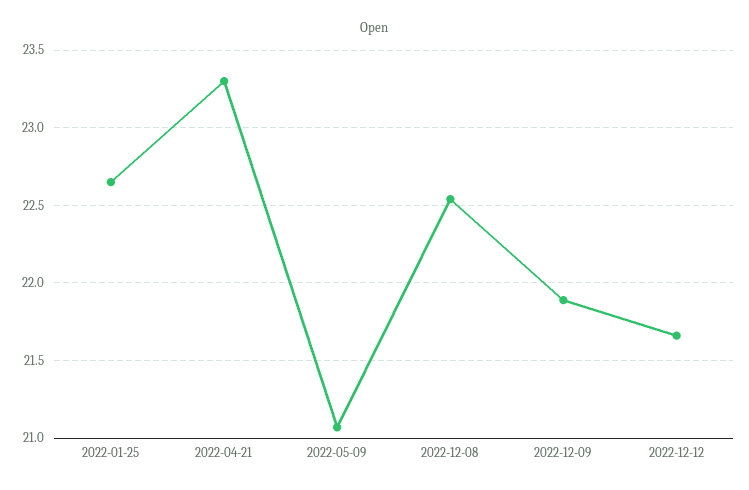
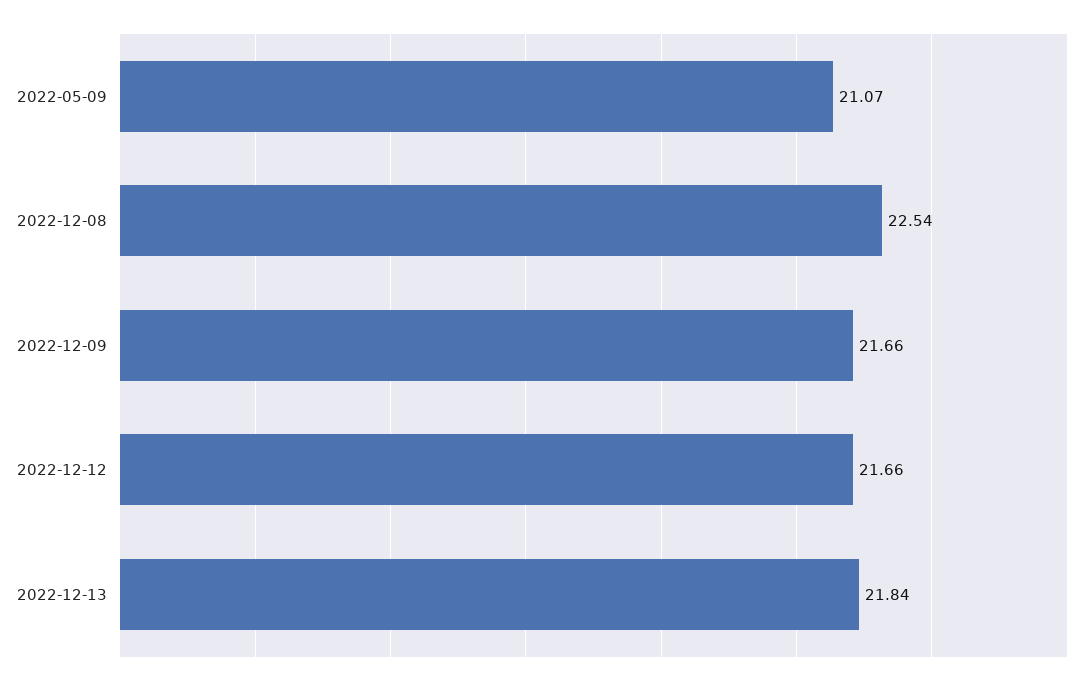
2022-01-25: 22.65 -> none
2022-04-21: 23.3 -> none
2022-12-09: 21.9 -> 21.66
2022-12-13: none -> 21.84

